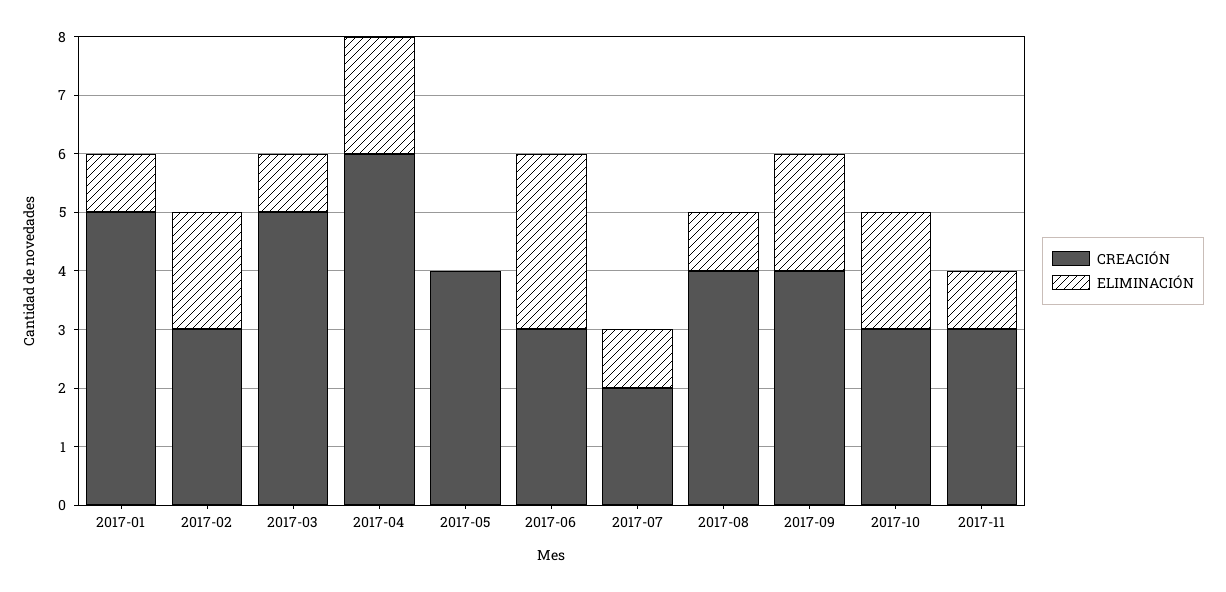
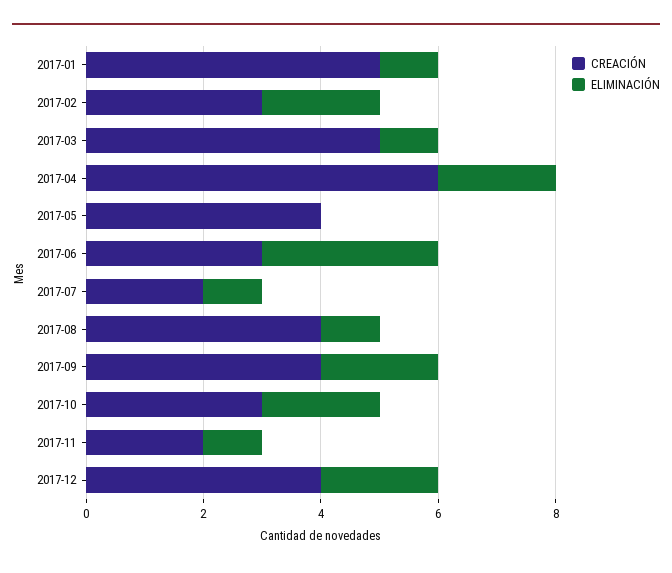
CREACIÓN, 2017-11: 3 -> 2
CREACIÓN, 2017-12: none -> 4
ELIMINACIÓN, 2017-12: none -> 2

